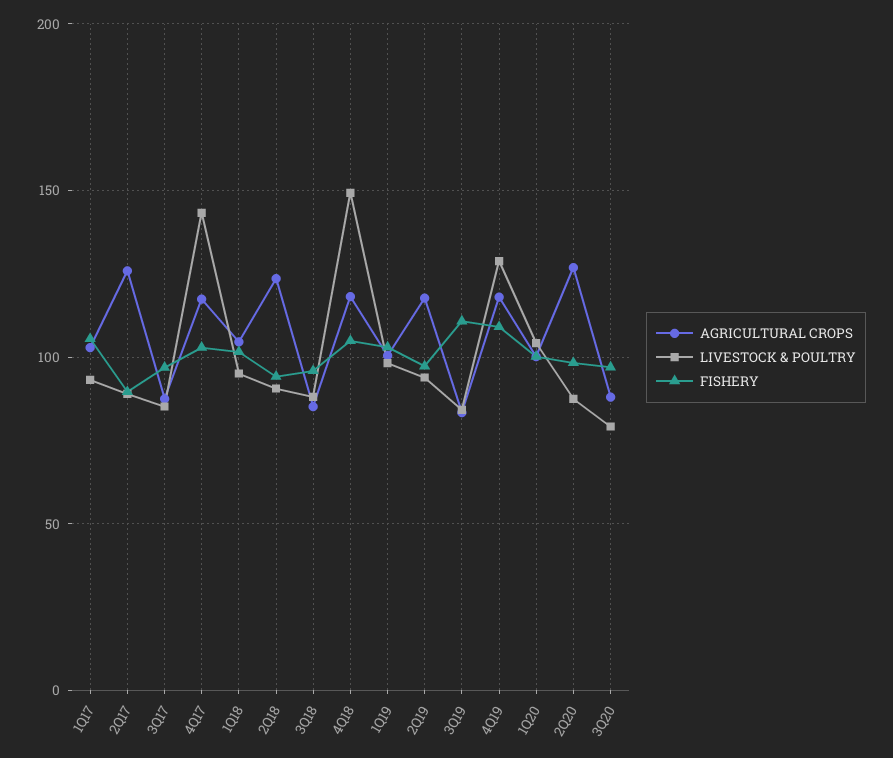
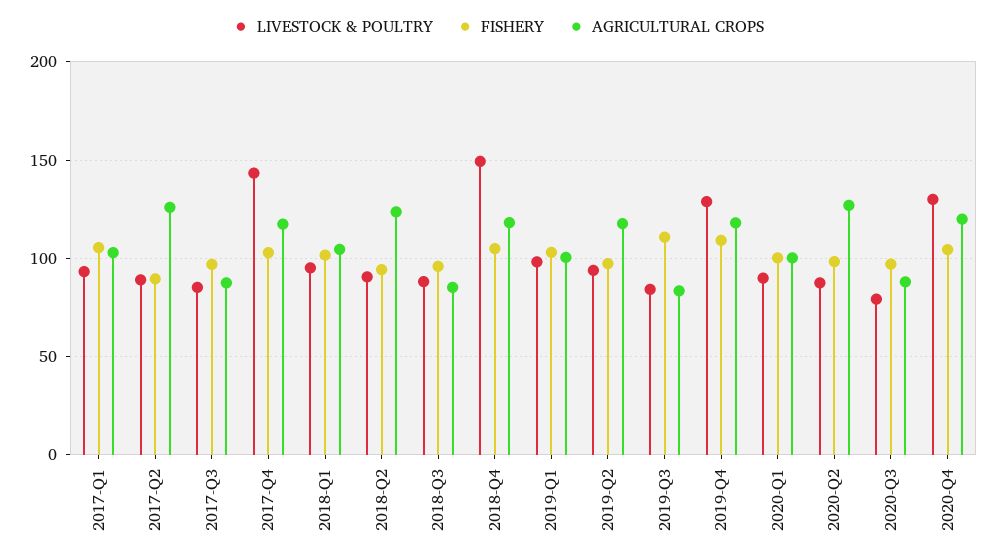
LIVESTOCK & POULTRY, 1Q20: 105 -> 90
LIVESTOCK & POULTRY, 2020-Q4: none -> 130
FISHERY, 2020-Q4: none -> 105
AGRICULTURAL CROPS, 2020-Q4: none -> 120

